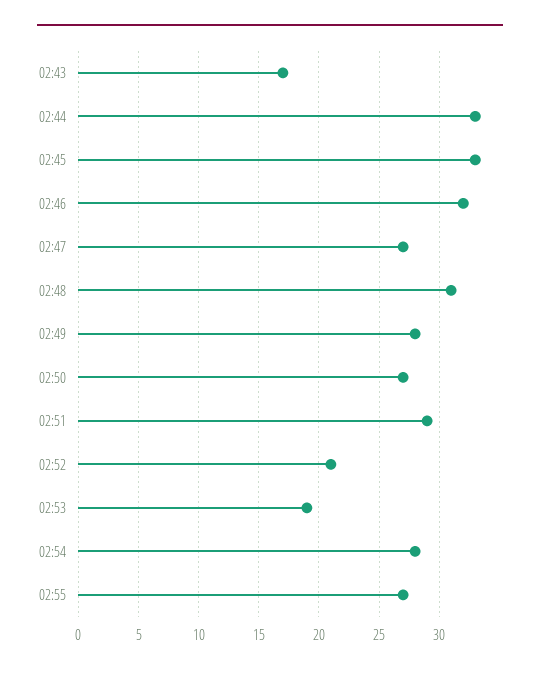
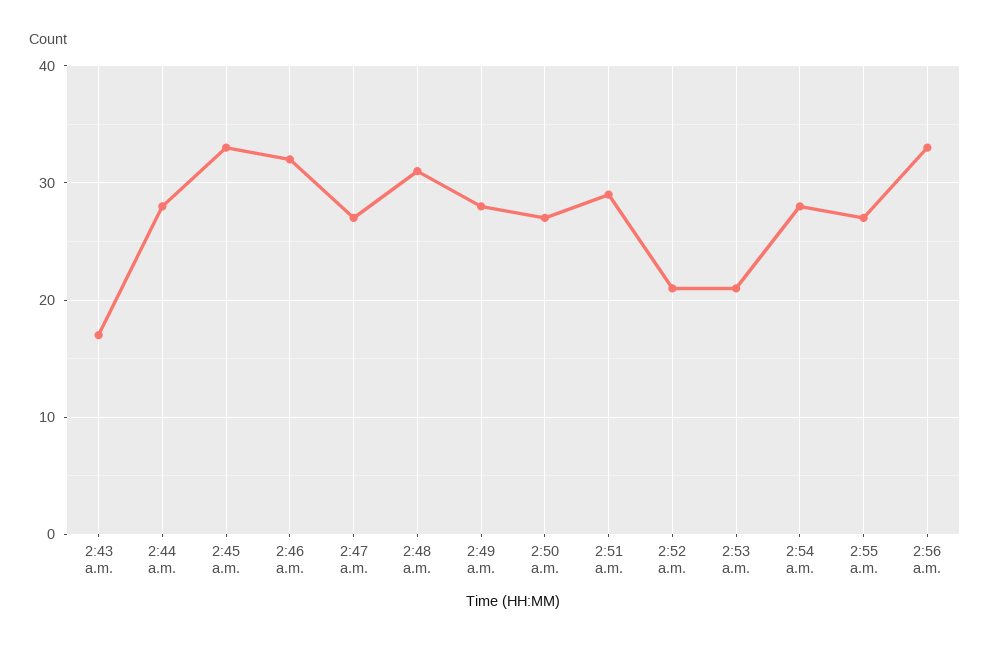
02:44: 33 -> 28
02:53: 19 -> 21
2:56 a.m.: none -> 33

